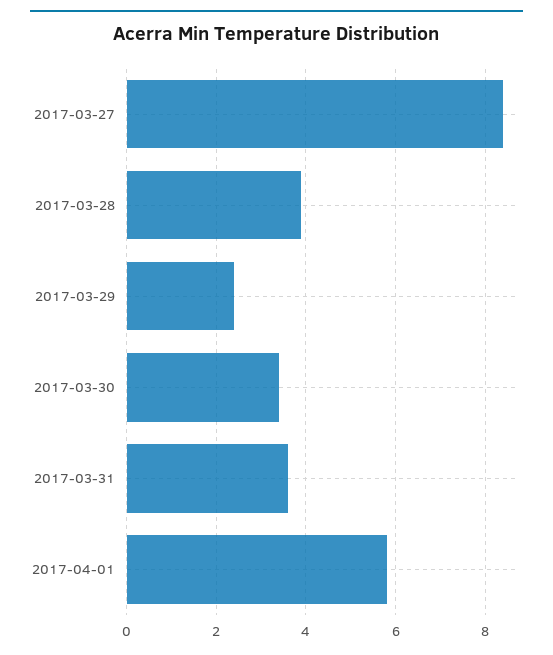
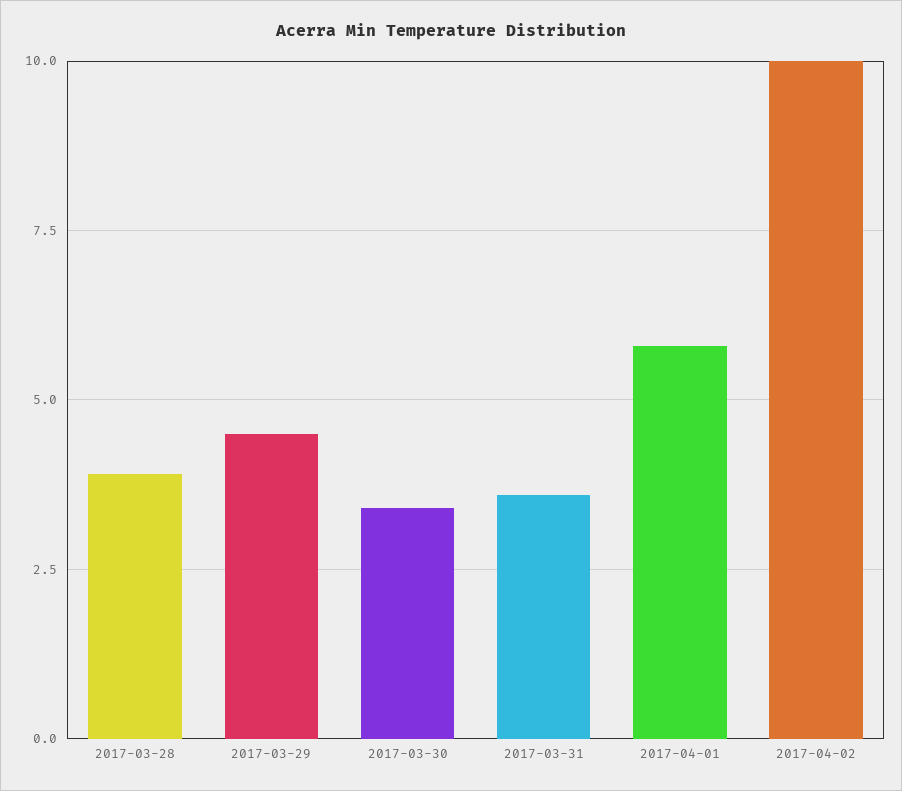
2017-03-27: 8.5 -> none
2017-03-29: 2.5 -> 4.5
2017-04-02: none -> 10

